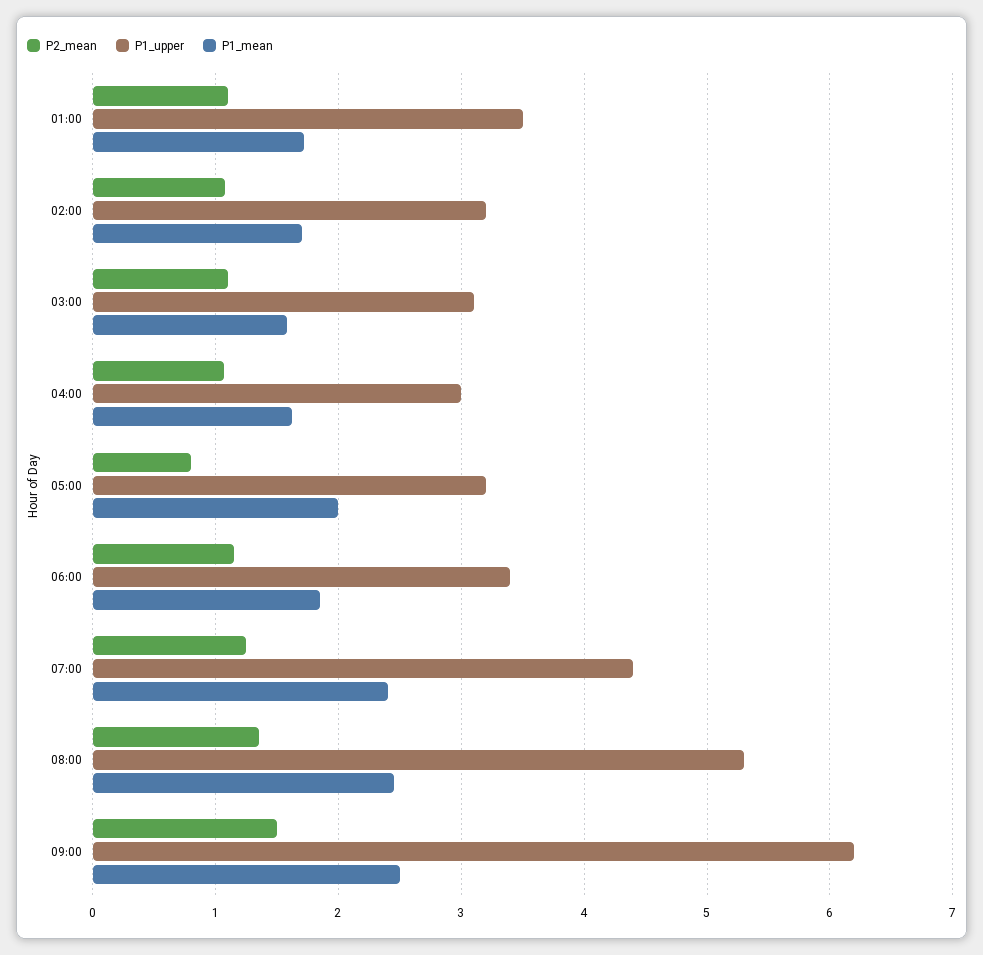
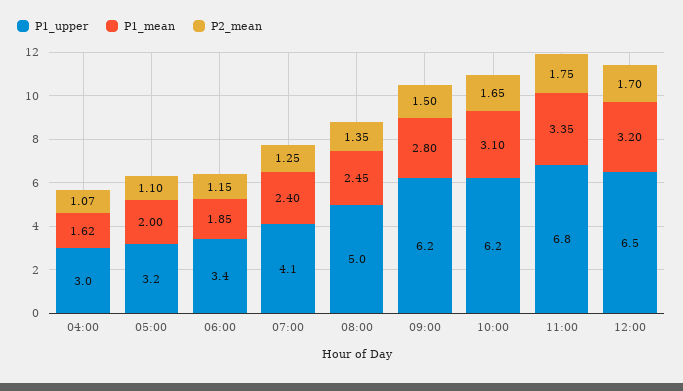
P2_mean, 01:00: 1.1 -> none
P1_upper, 01:00: 3.5 -> none
P1_mean, 01:00: 1.7 -> none
P2_mean, 02:00: 1.1 -> none
P1_upper, 02:00: 3.2 -> none
P1_mean, 02:00: 1.7 -> none
P2_mean, 03:00: 1.1 -> none
P1_upper, 03:00: 3.1 -> none
P1_mean, 03:00: 1.6 -> none
P2_mean, 05:00: 0.8 -> 1.1
P1_upper, 07:00: 4.4 -> 4.1
P1_upper, 08:00: 5.3 -> 5
P1_mean, 09:00: 2.5 -> 2.8
P1_upper, 10:00: none -> 6.2
P1_mean, 10:00: none -> 3.1
P2_mean, 10:00: none -> 1.65
P1_upper, 11:00: none -> 6.8
P1_mean, 11:00: none -> 3.35
P2_mean, 11:00: none -> 1.75
P1_upper, 12:00: none -> 6.5
P1_mean, 12:00: none -> 3.2
P2_mean, 12:00: none -> 1.7

